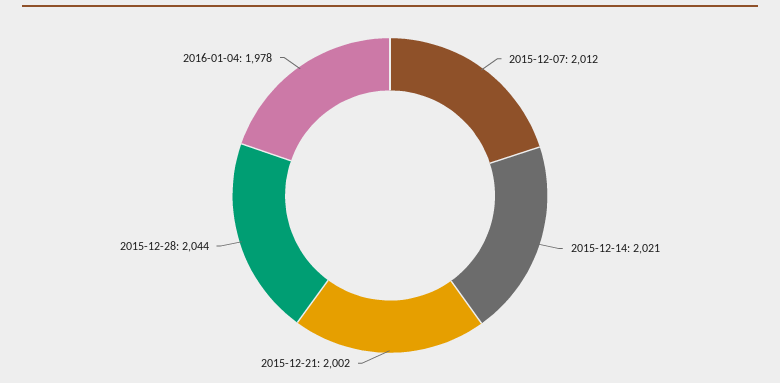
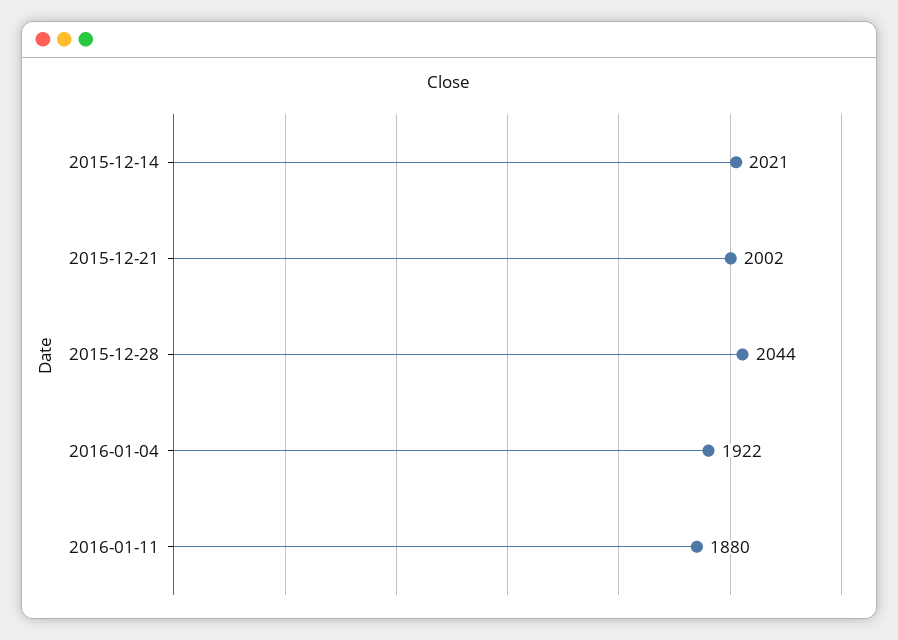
2015-12-07: 2012 -> none
2016-01-04: 1978 -> 1922
2016-01-11: none -> 1880

